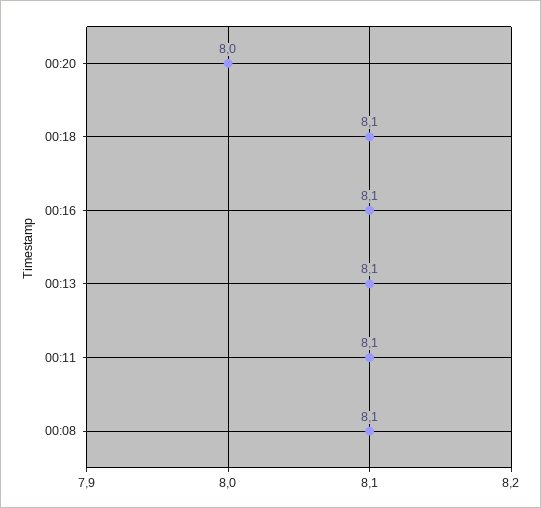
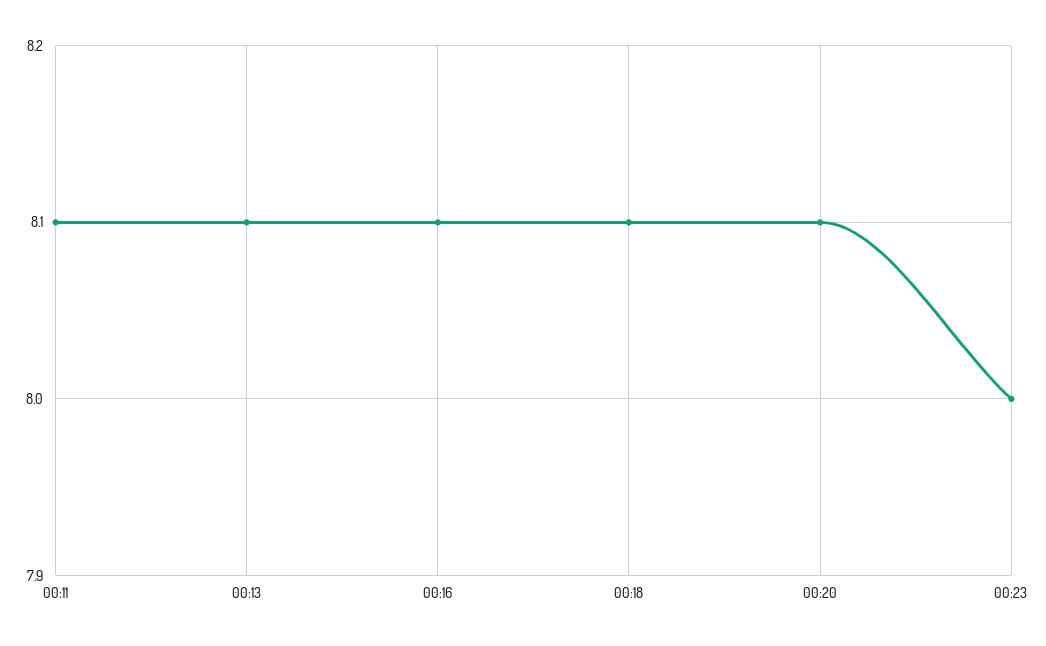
00:20: 8 -> 8.1
00:08: 8.1 -> none
00:23: none -> 8

